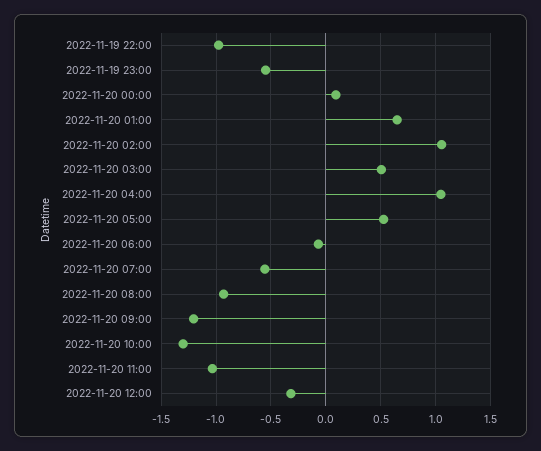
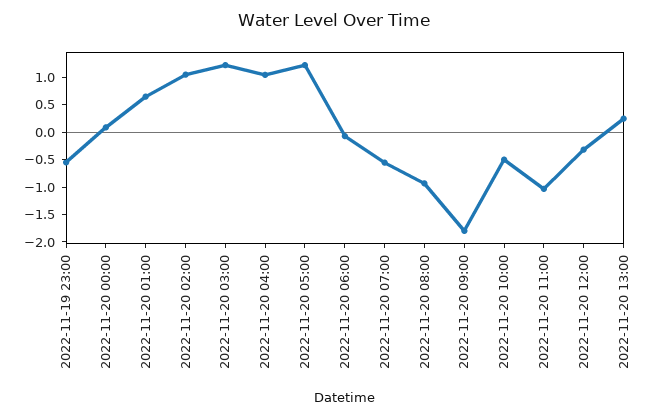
2022-11-19 22:00: -1 -> none
2022-11-20 03:00: 0.5 -> 1.25
2022-11-20 05:00: 0.5 -> 1.25
2022-11-20 09:00: -1.2 -> -1.75
2022-11-20 10:00: -1.3 -> -0.5
2022-11-20 13:00: none -> 0.25

